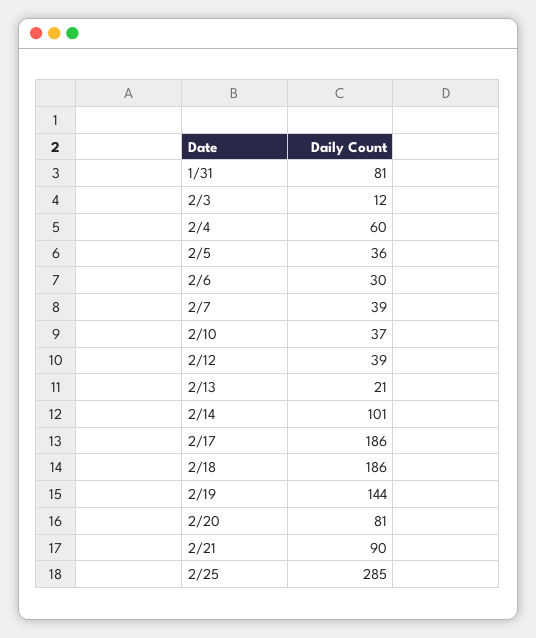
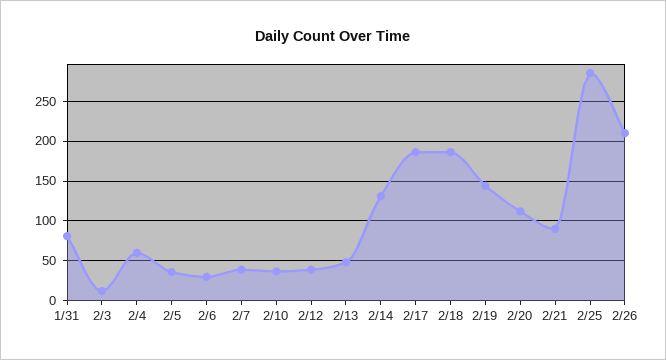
2/13: 21 -> 50
2/14: 101 -> 130
2/20: 81 -> 110
2/26: none -> 210

